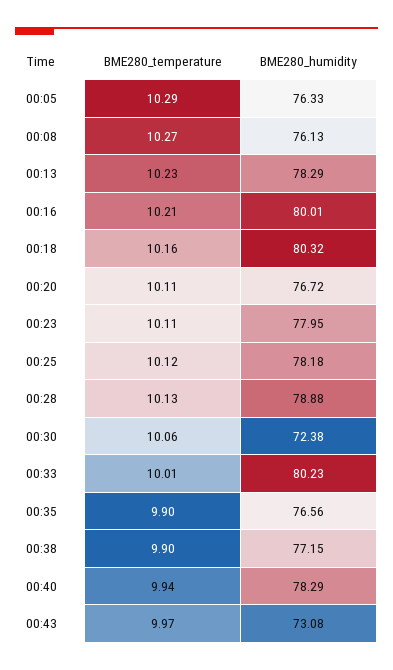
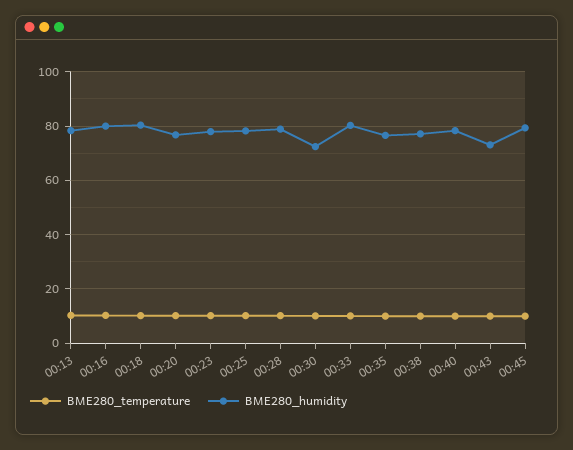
BME280_temperature, 00:05: 10.29 -> none
BME280_humidity, 00:05: 76.33 -> none
BME280_temperature, 00:08: 10.27 -> none
BME280_humidity, 00:08: 76.13 -> none
BME280_temperature, 00:45: none -> 10
BME280_humidity, 00:45: none -> 80

